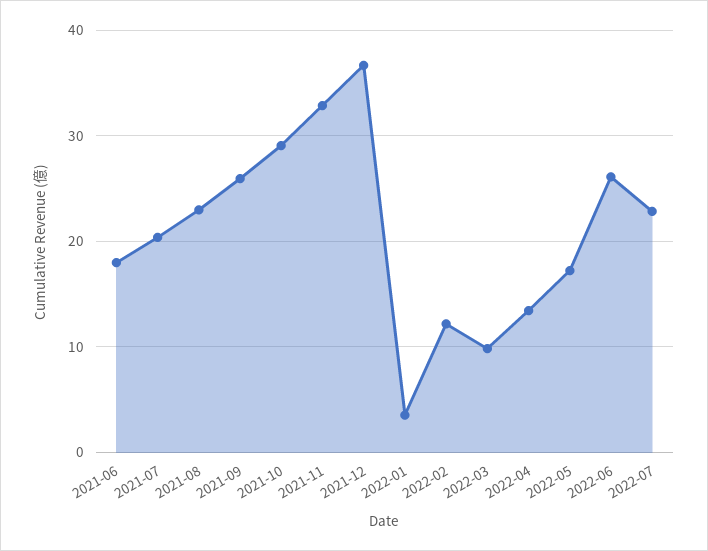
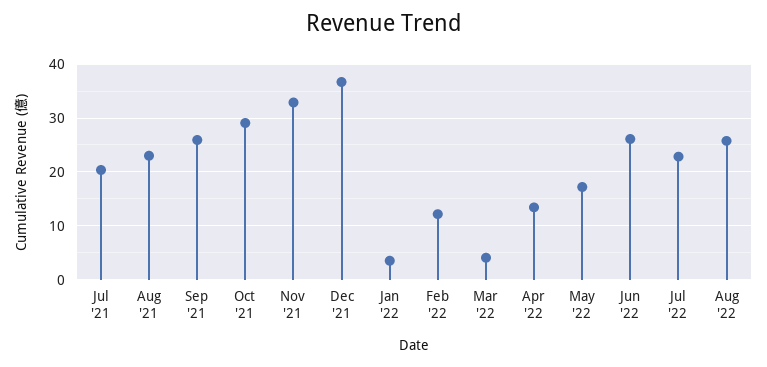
2021-06: 18 -> none
2022-03: 10 -> 4
Aug '22: none -> 26

